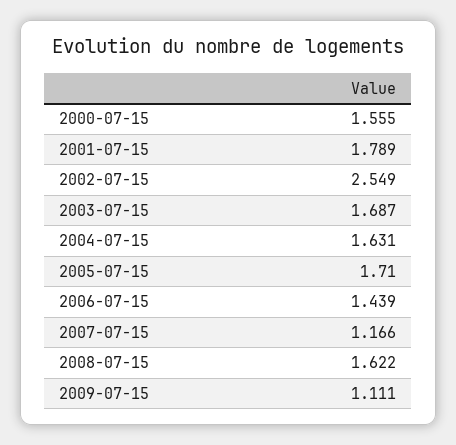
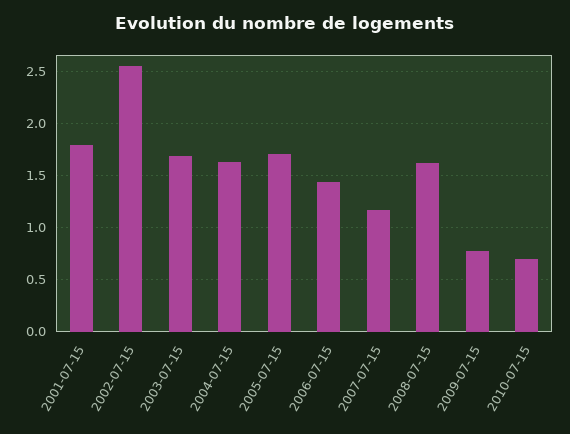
2000-07-15: 1.555 -> none
2009-07-15: 1.111 -> 0.8
2010-07-15: none -> 0.7

